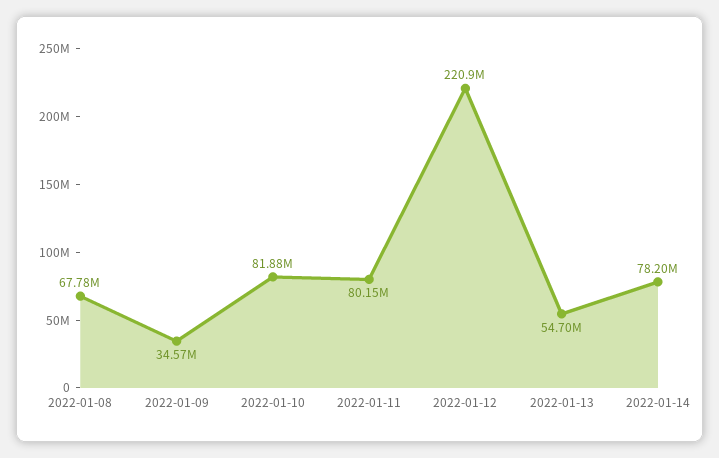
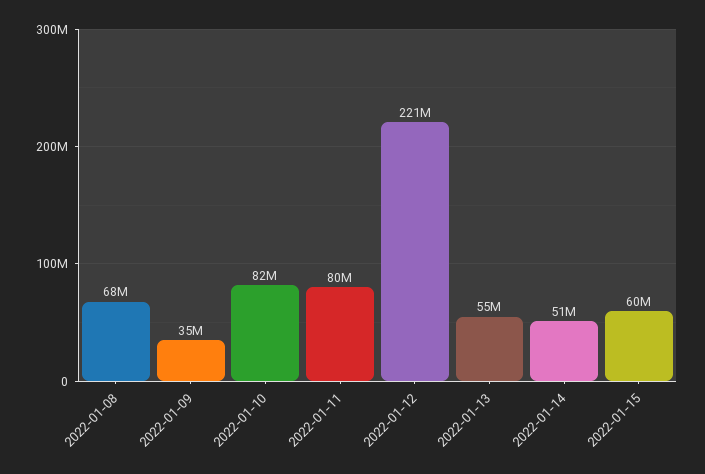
2022-01-14: 78200000 -> 51000000
2022-01-15: none -> 60000000

